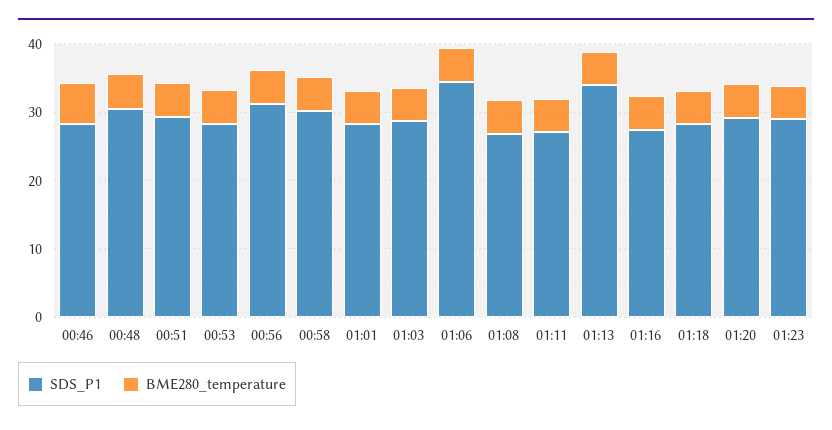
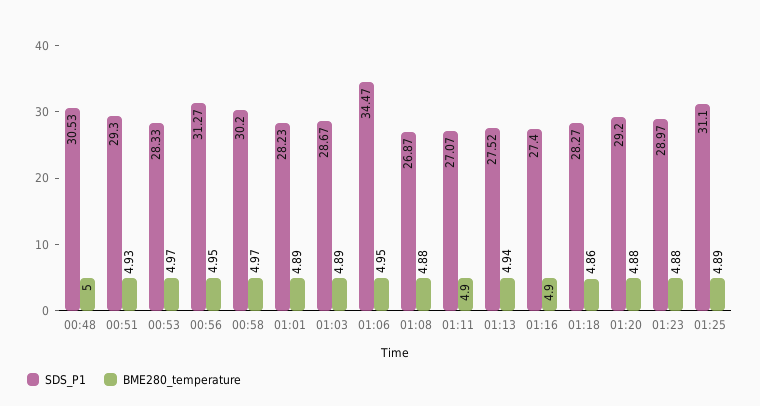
SDS_P1, 00:46: 28 -> none
BME280_temperature, 00:46: 6 -> none
SDS_P1, 01:13: 34 -> 27.52
SDS_P1, 01:25: none -> 31.1
BME280_temperature, 01:25: none -> 4.89

